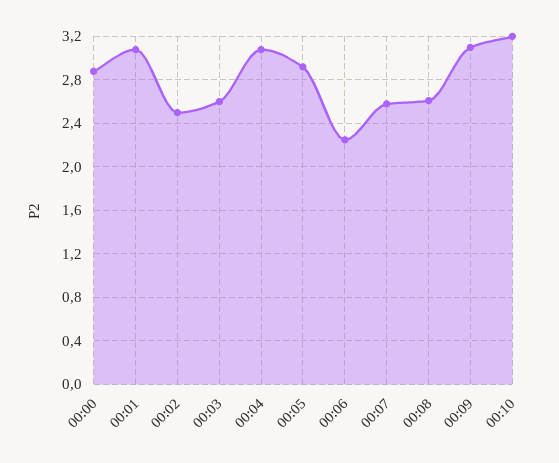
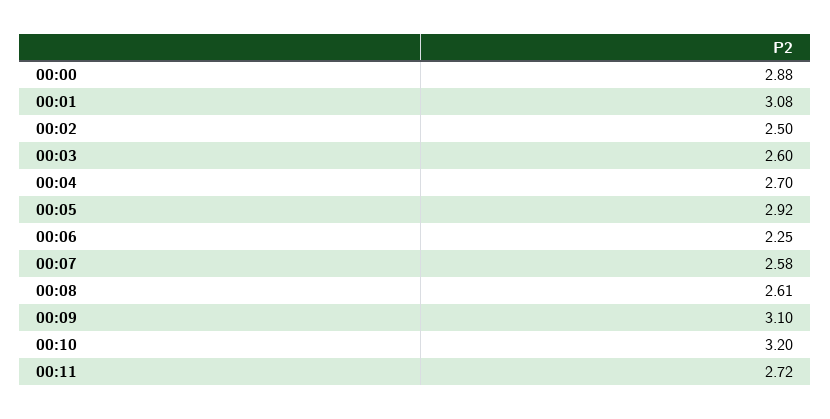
00:04: 3.1 -> 2.7
00:11: none -> 2.72

